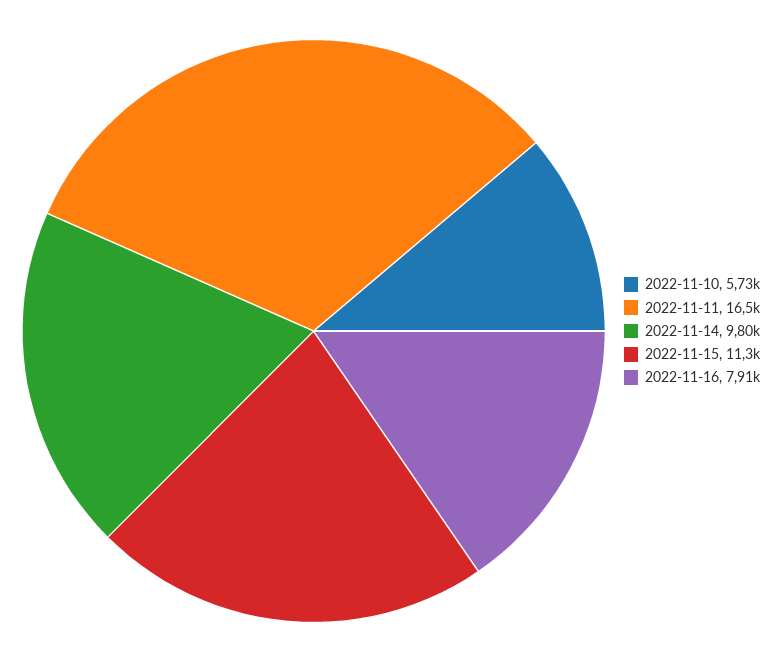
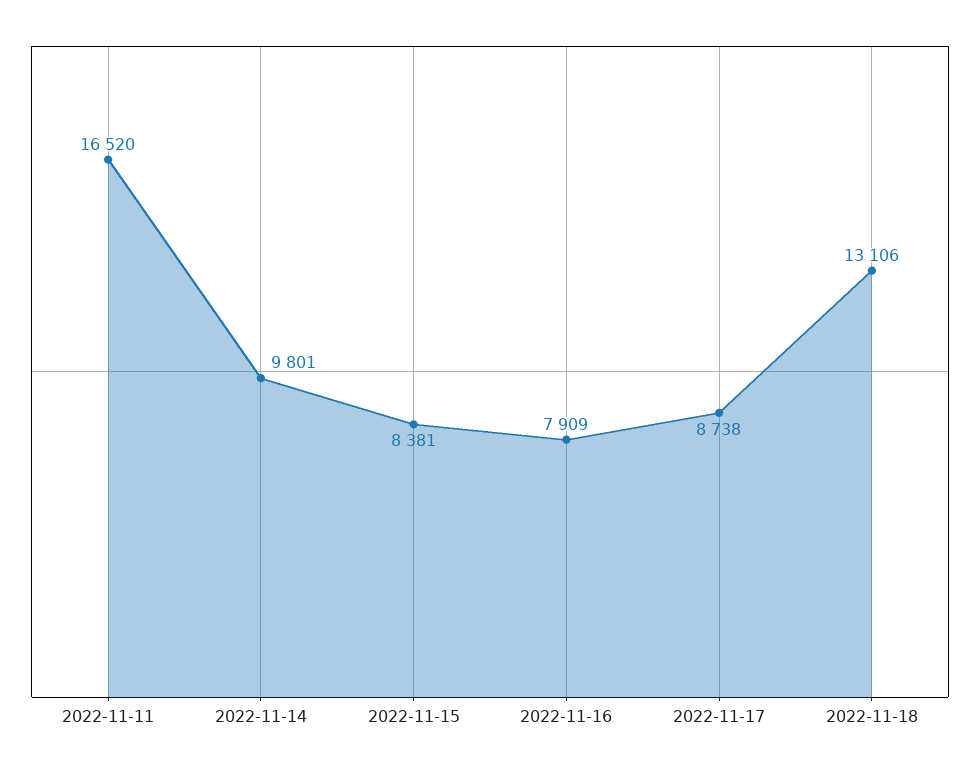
2022-11-10: 5730 -> none
2022-11-15: 11300 -> 8381
2022-11-17: none -> 8738
2022-11-18: none -> 13106

